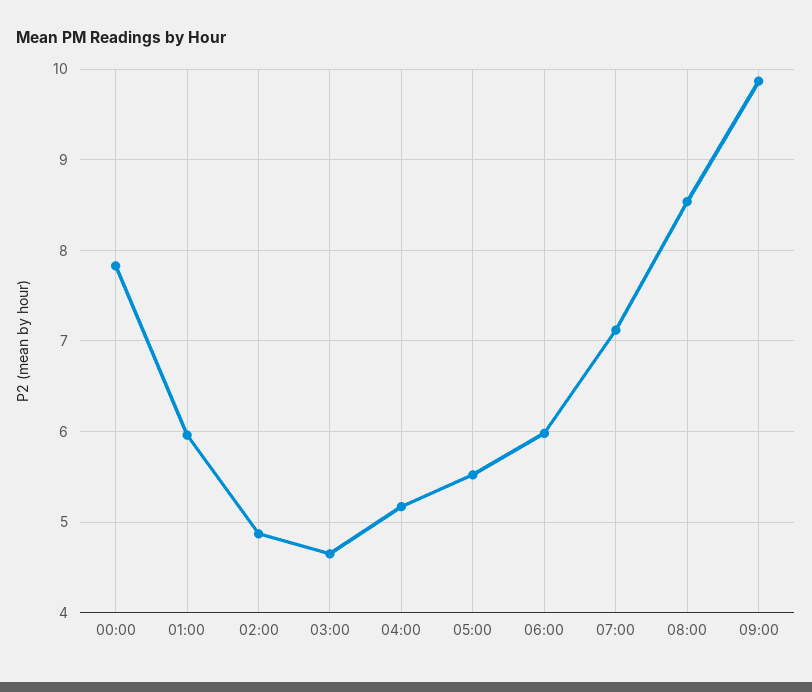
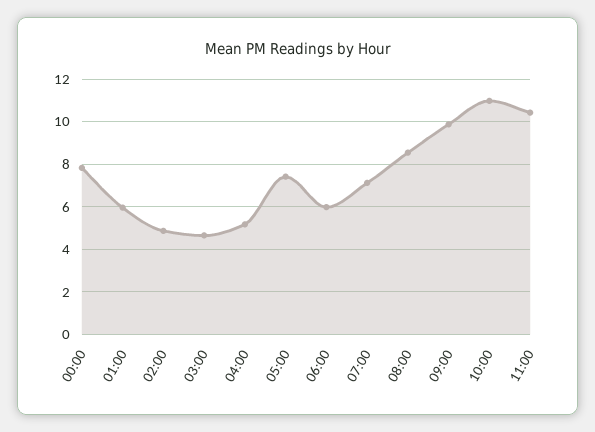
05:00: 5.5 -> 7.5
10:00: none -> 11
11:00: none -> 10.5

